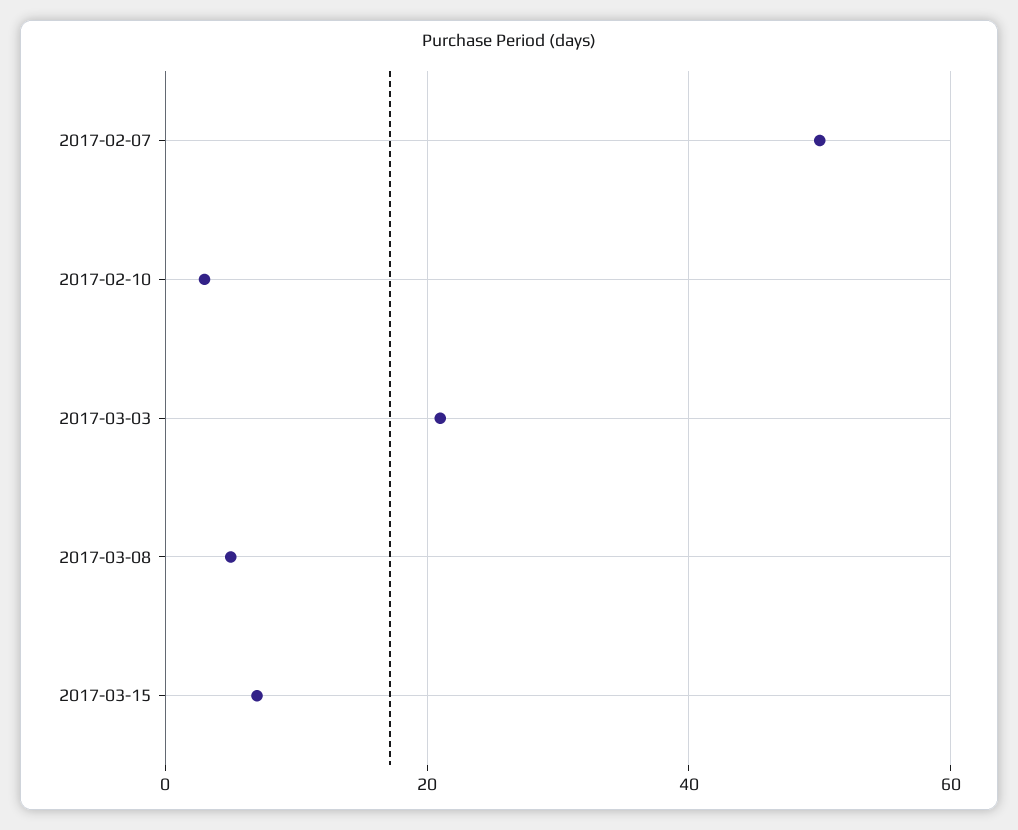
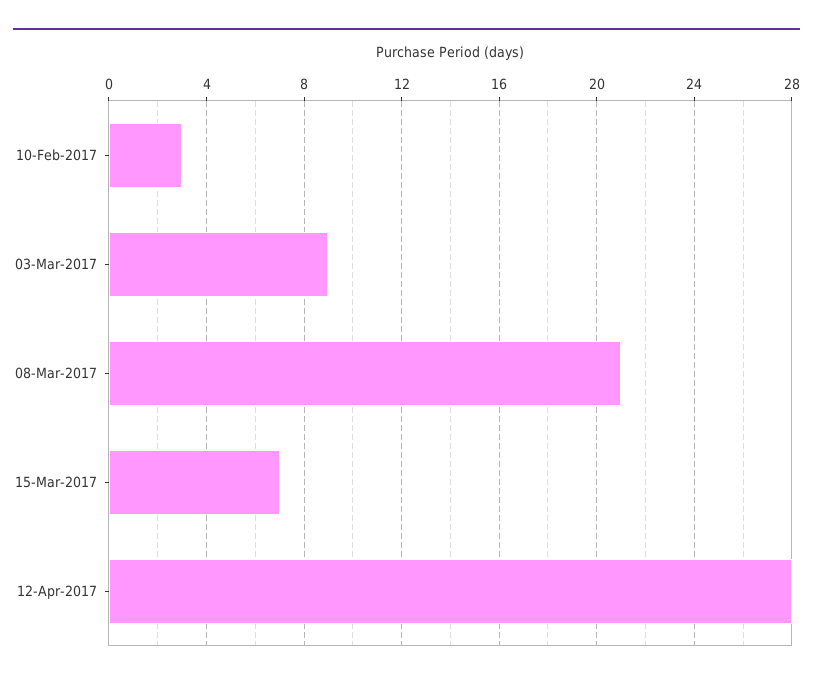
2017-02-07: 50 -> none
2017-03-03: 20 -> 9
2017-03-08: 5 -> 21
12-Apr-2017: none -> 28

